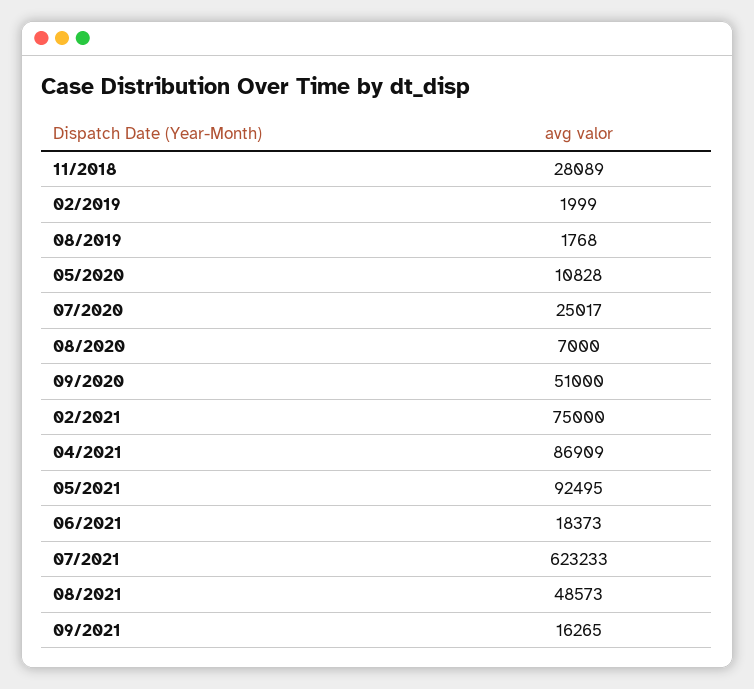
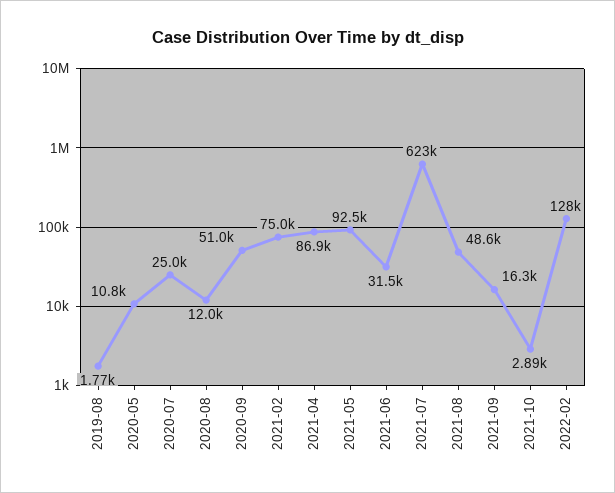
11/2018: 28089 -> none
02/2019: 1999 -> none
08/2020: 7000 -> 12000
06/2021: 18373 -> 31500
2021-10: none -> 2890
2022-02: none -> 128000

